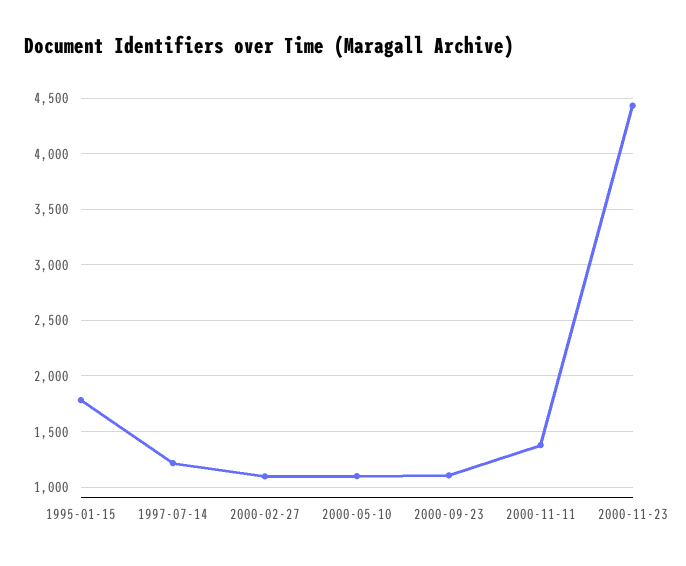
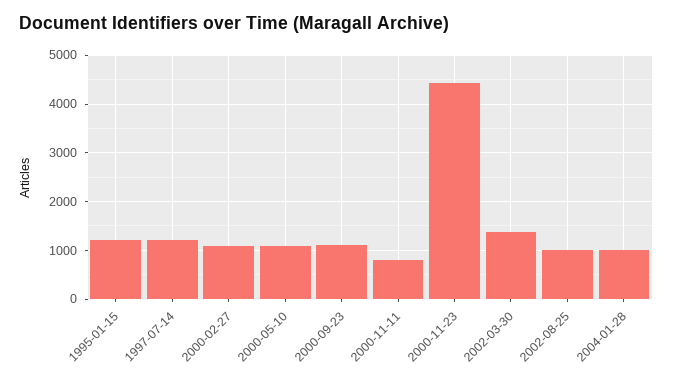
1995-01-15: 1800 -> 1200
2000-11-11: 1400 -> 800
2002-03-30: none -> 1400
2002-08-25: none -> 1000
2004-01-28: none -> 1000

